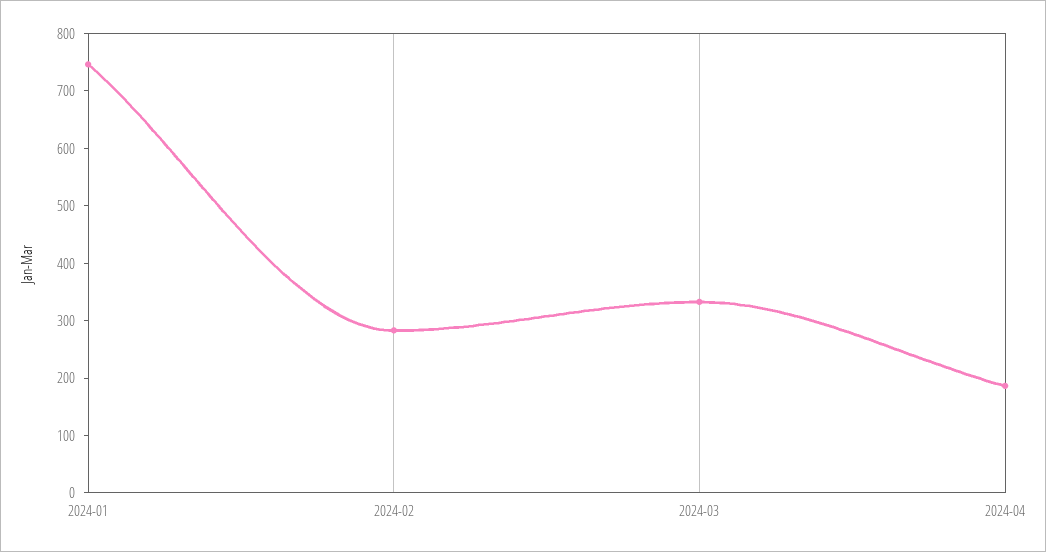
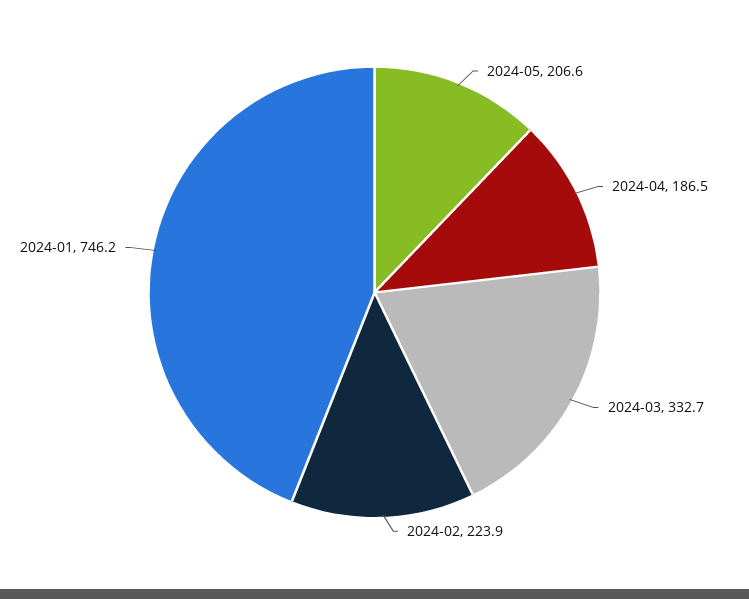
2024-02: 280 -> 223.9
2024-05: none -> 206.6

